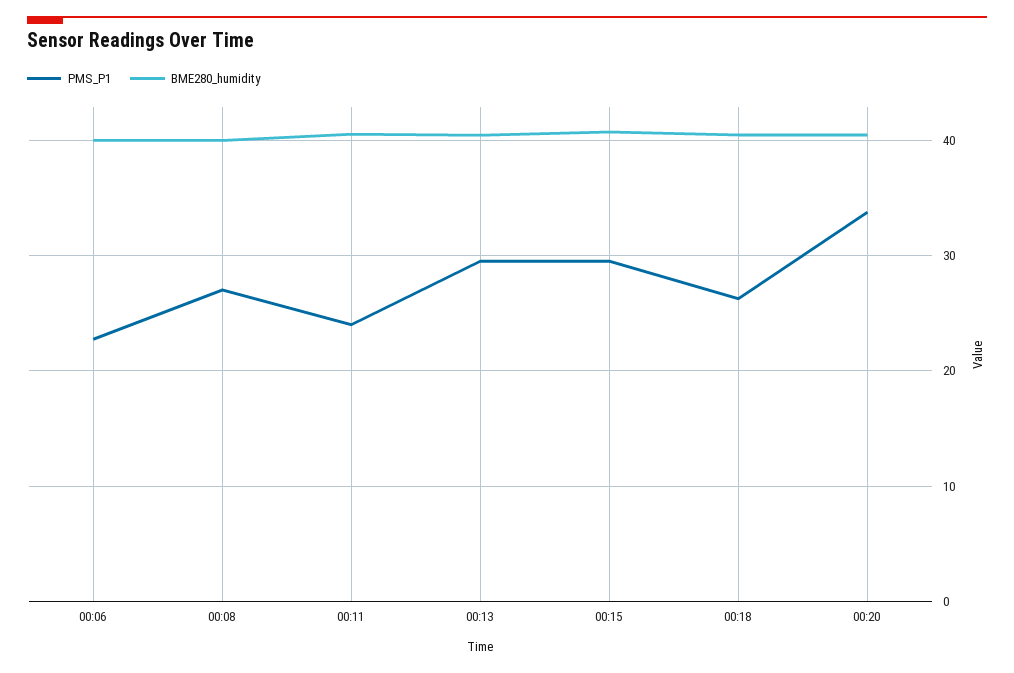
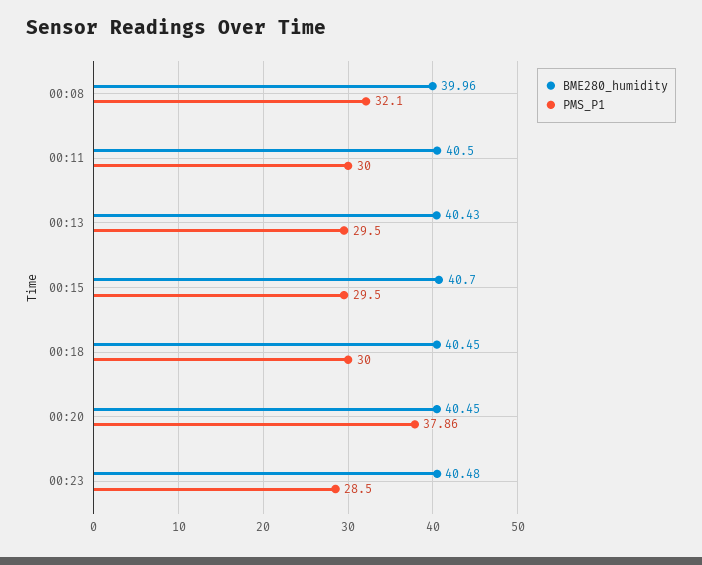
PMS_P1, 00:06: 23 -> none
BME280_humidity, 00:06: 40 -> none
PMS_P1, 00:08: 27 -> 32.1
PMS_P1, 00:11: 24 -> 30
PMS_P1, 00:18: 26 -> 30
PMS_P1, 00:20: 34 -> 37.86
BME280_humidity, 00:23: none -> 40.48
PMS_P1, 00:23: none -> 28.5

